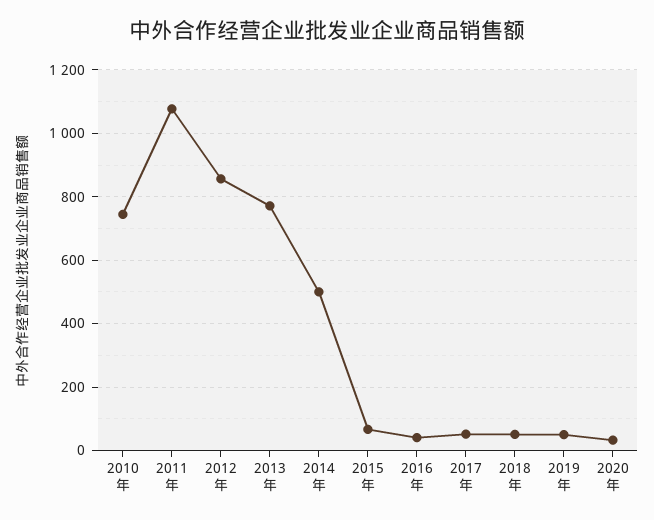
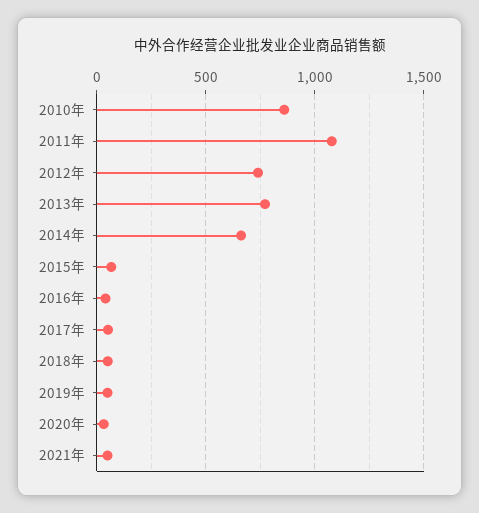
2010年: 740 -> 850
2012年: 860 -> 750
2014年: 500 -> 650
2021年: none -> 50

